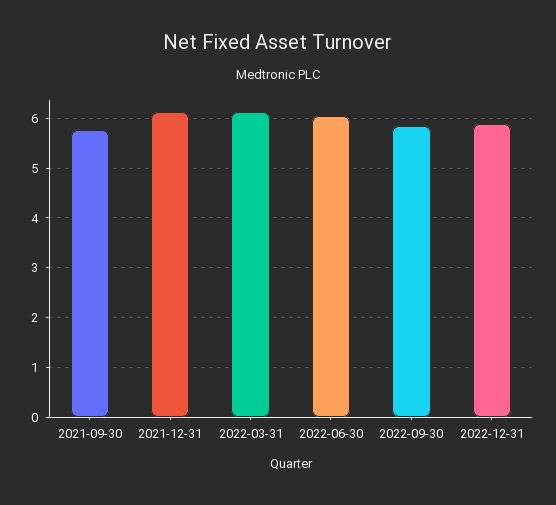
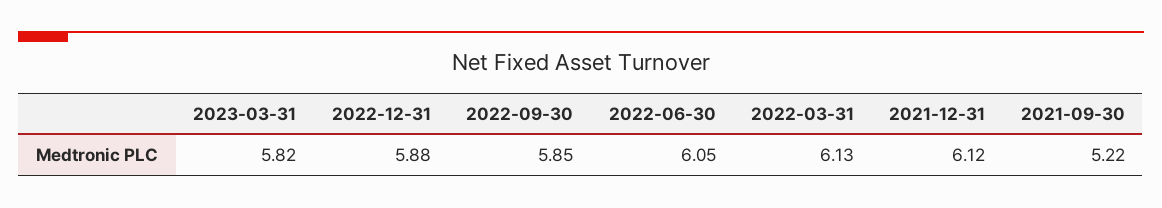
2021-09-30: 5.8 -> 5.22
2023-03-31: none -> 5.82

